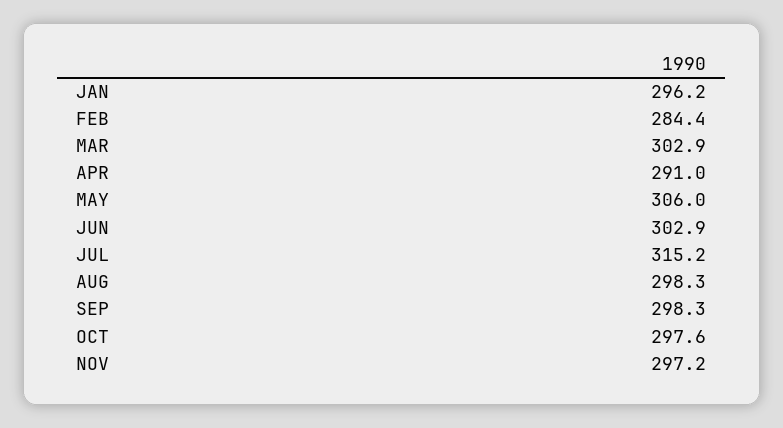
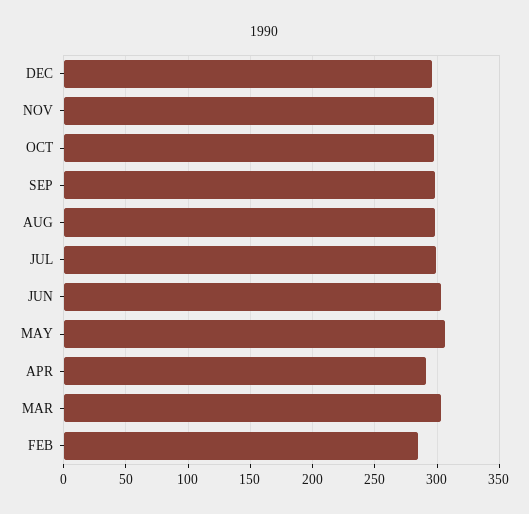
JAN: 296.2 -> none
JUL: 315.2 -> 300
DEC: none -> 295

